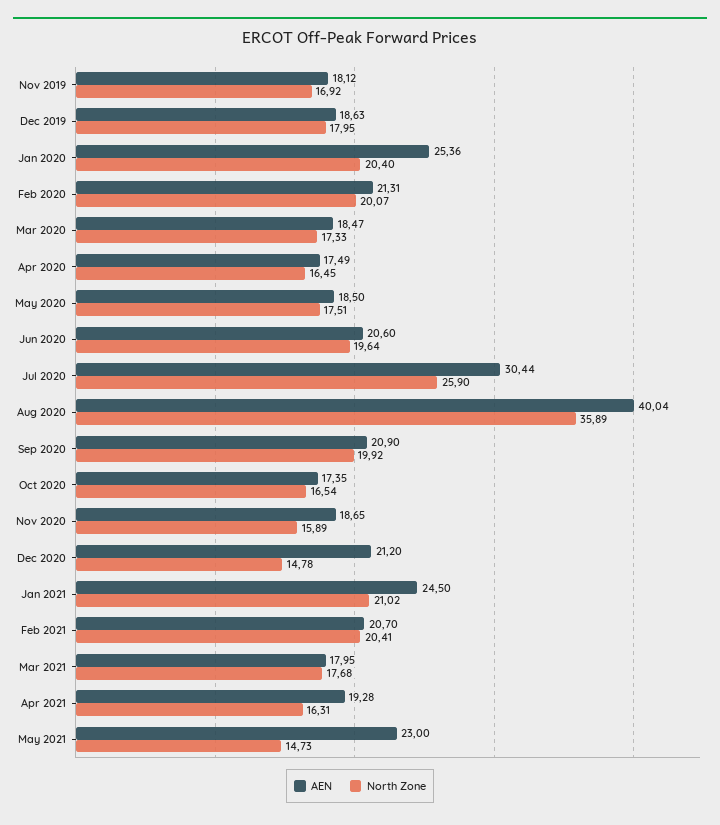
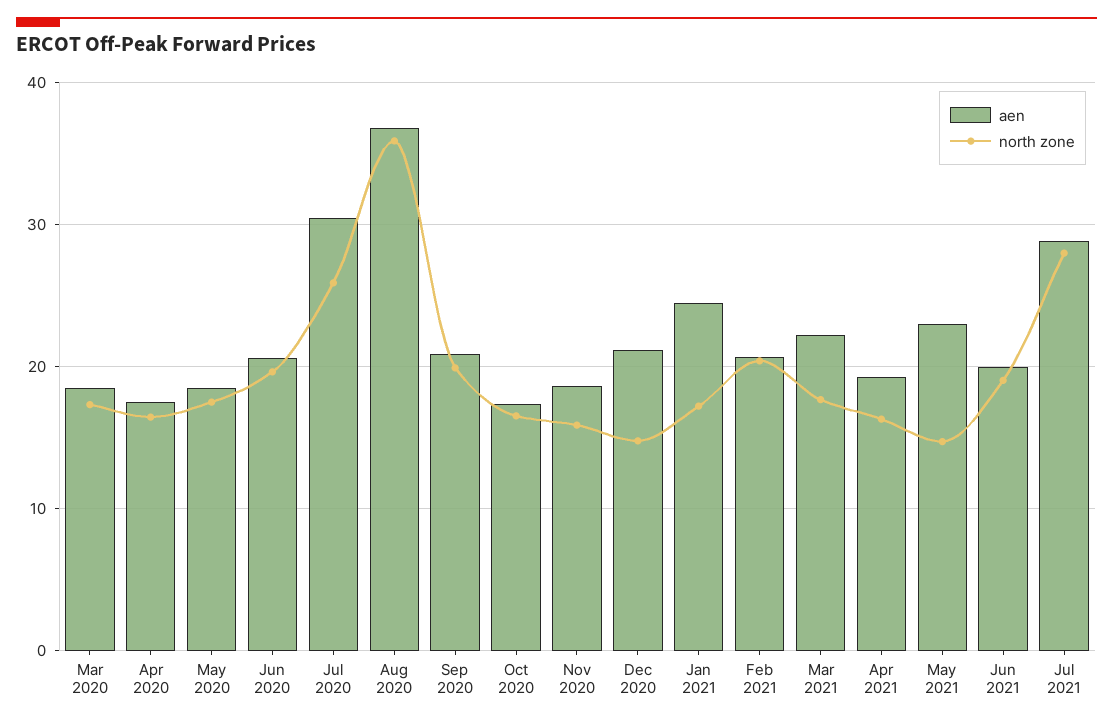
AEN, Nov 2019: 18.12 -> none
North Zone, Nov 2019: 16.92 -> none
AEN, Dec 2019: 18.63 -> none
North Zone, Dec 2019: 17.95 -> none
AEN, Jan 2020: 25.36 -> none
North Zone, Jan 2020: 20.4 -> none
AEN, Feb 2020: 21.31 -> none
North Zone, Feb 2020: 20.07 -> none
AEN, Aug 2020: 40.04 -> 37
North Zone, Jan 2021: 21.02 -> 17
AEN, Mar 2021: 17.95 -> 22
AEN, Jun 2021: none -> 20
North Zone, Jun 2021: none -> 19
AEN, Jul 2021: none -> 29
North Zone, Jul 2021: none -> 28

